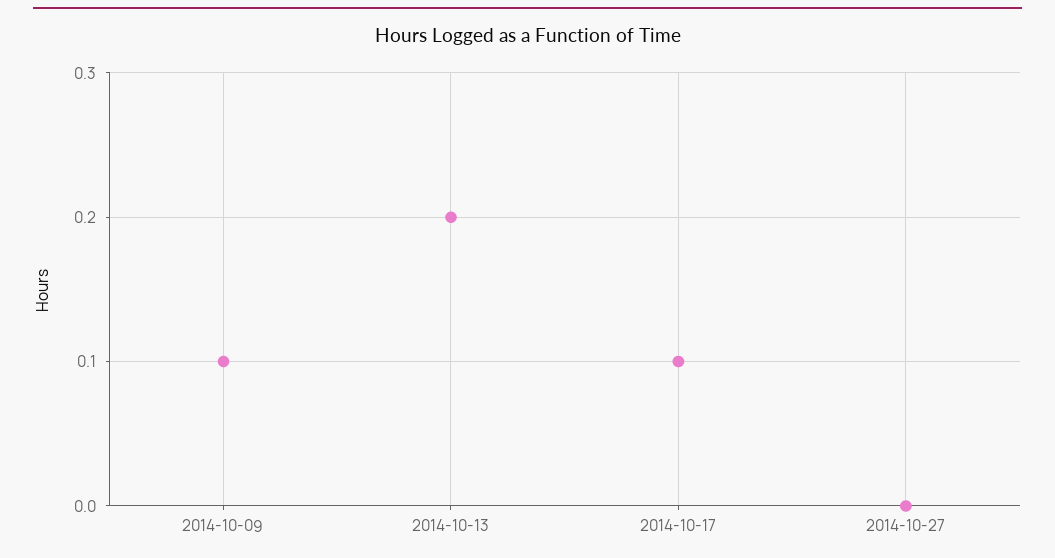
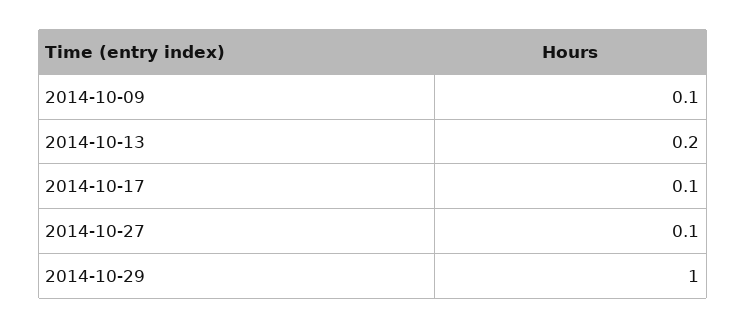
2014-10-27: 0 -> 0.1
2014-10-29: none -> 1

